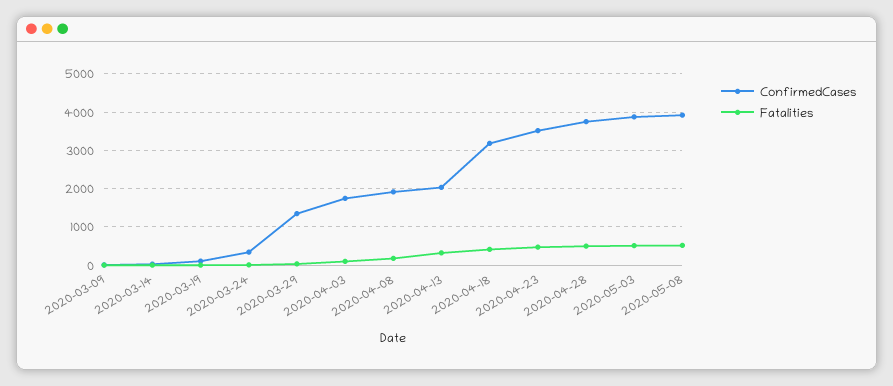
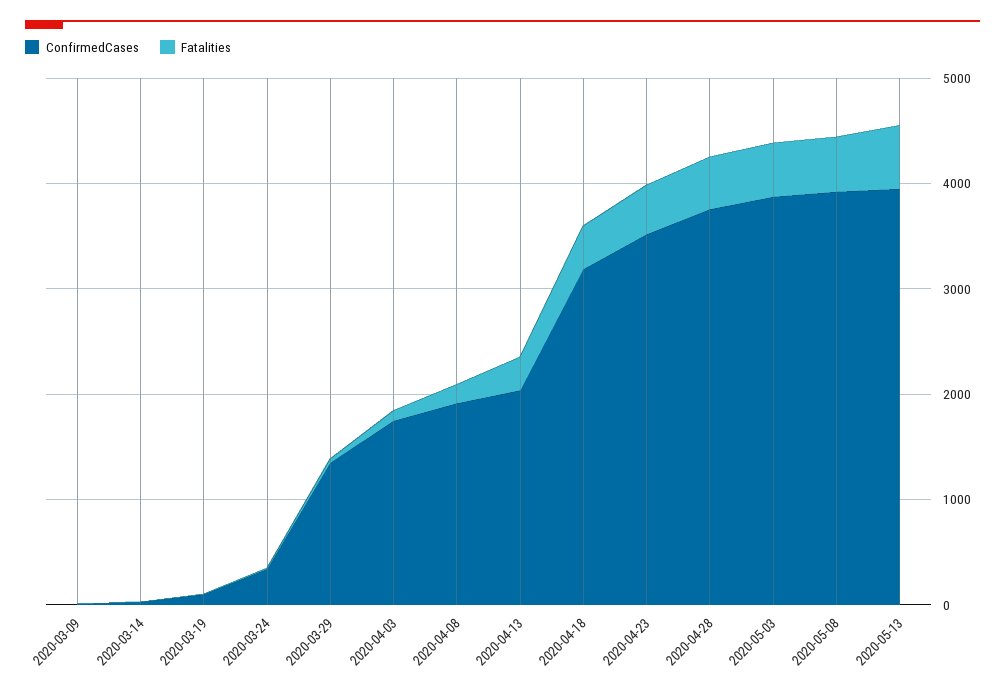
ConfirmedCases, 2020-05-13: none -> 4000
Fatalities, 2020-05-13: none -> 600

